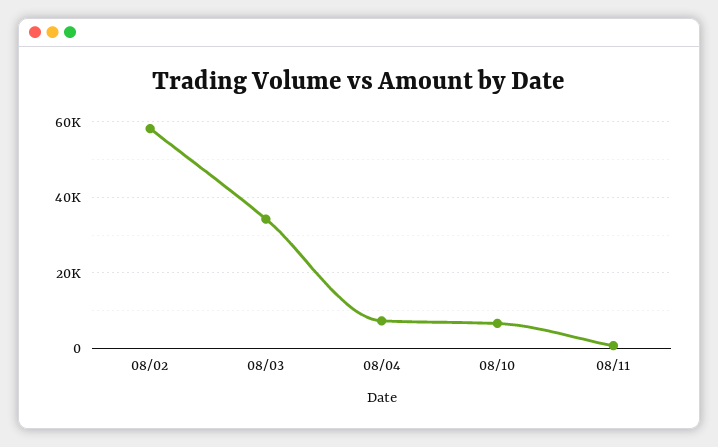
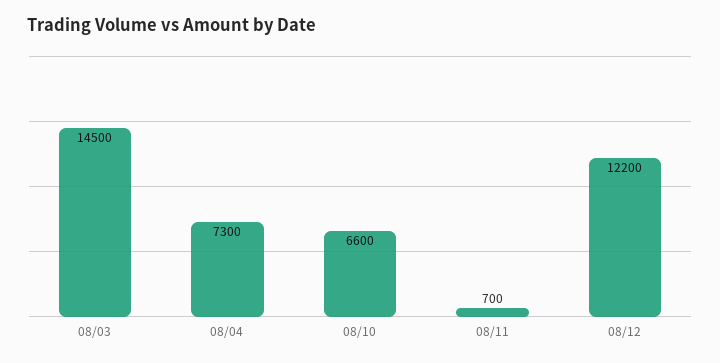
08/02: 58000 -> none
08/03: 34000 -> 14500
08/12: none -> 12200

